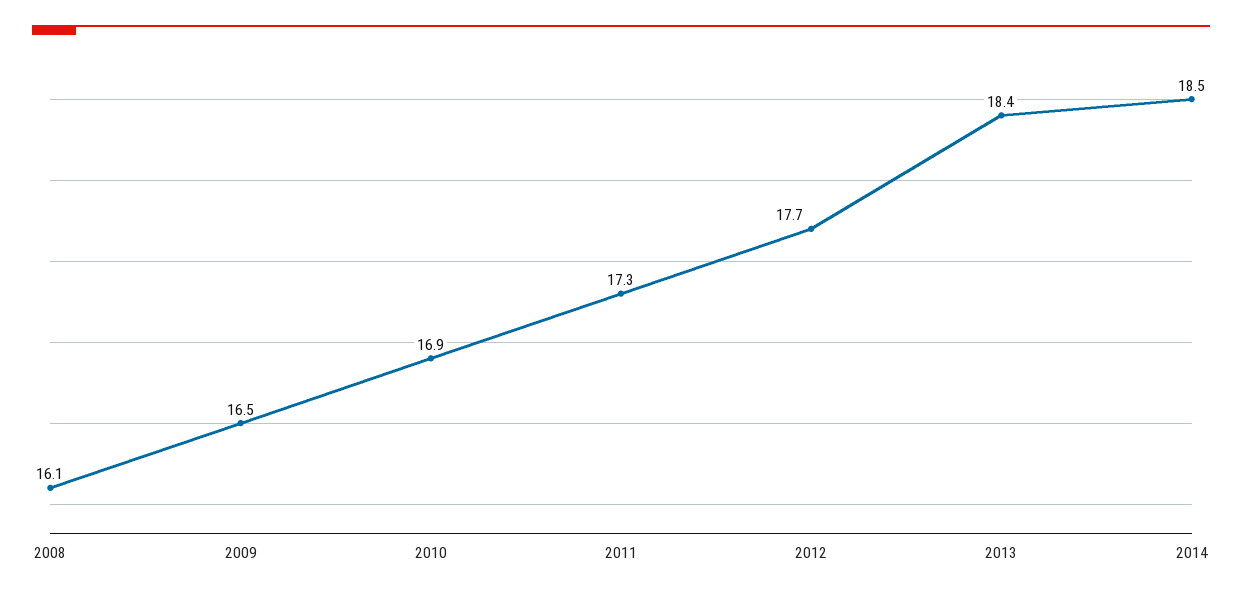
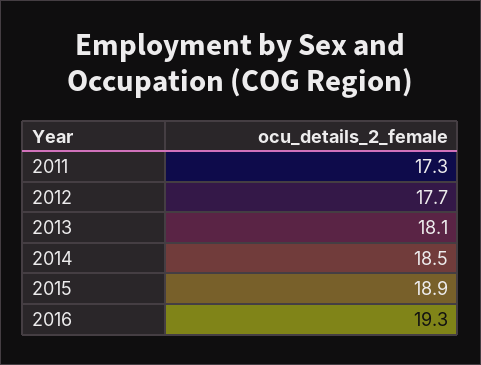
2008: 16.1 -> none
2009: 16.5 -> none
2010: 16.9 -> none
2013: 18.4 -> 18.1
2015: none -> 18.9
2016: none -> 19.3

